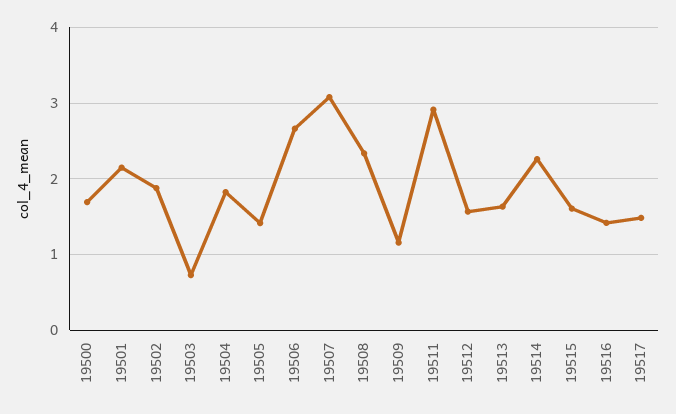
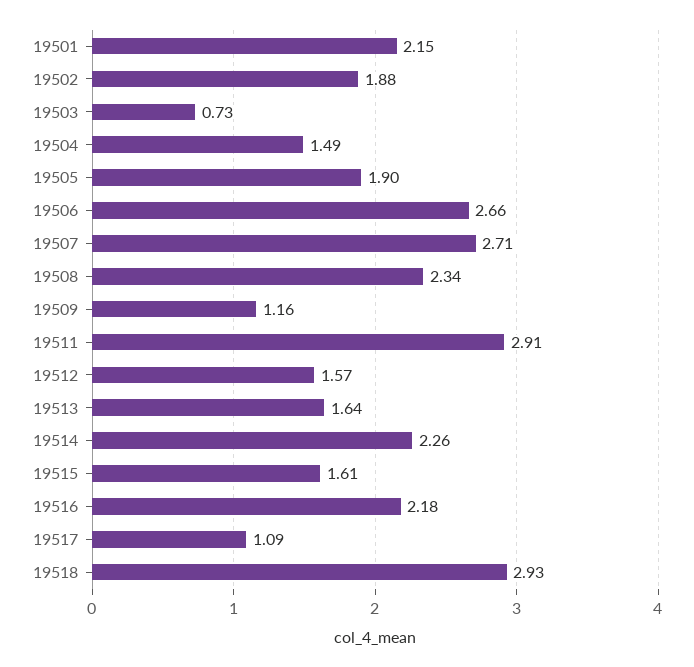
19500: 1.7 -> none
19504: 1.8 -> 1.49
19505: 1.4 -> 1.9
19507: 3.1 -> 2.71
19516: 1.4 -> 2.18
19517: 1.5 -> 1.09
19518: none -> 2.93

